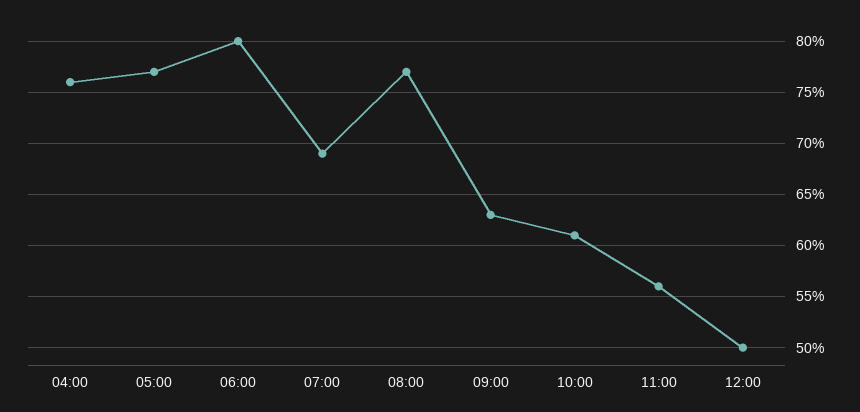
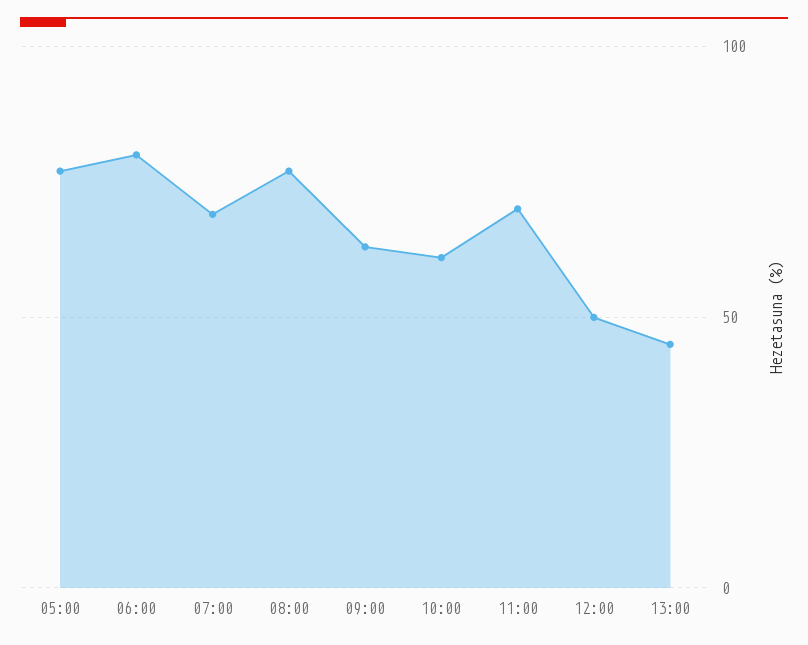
04:00: 76 -> none
11:00: 56 -> 70
13:00: none -> 45

